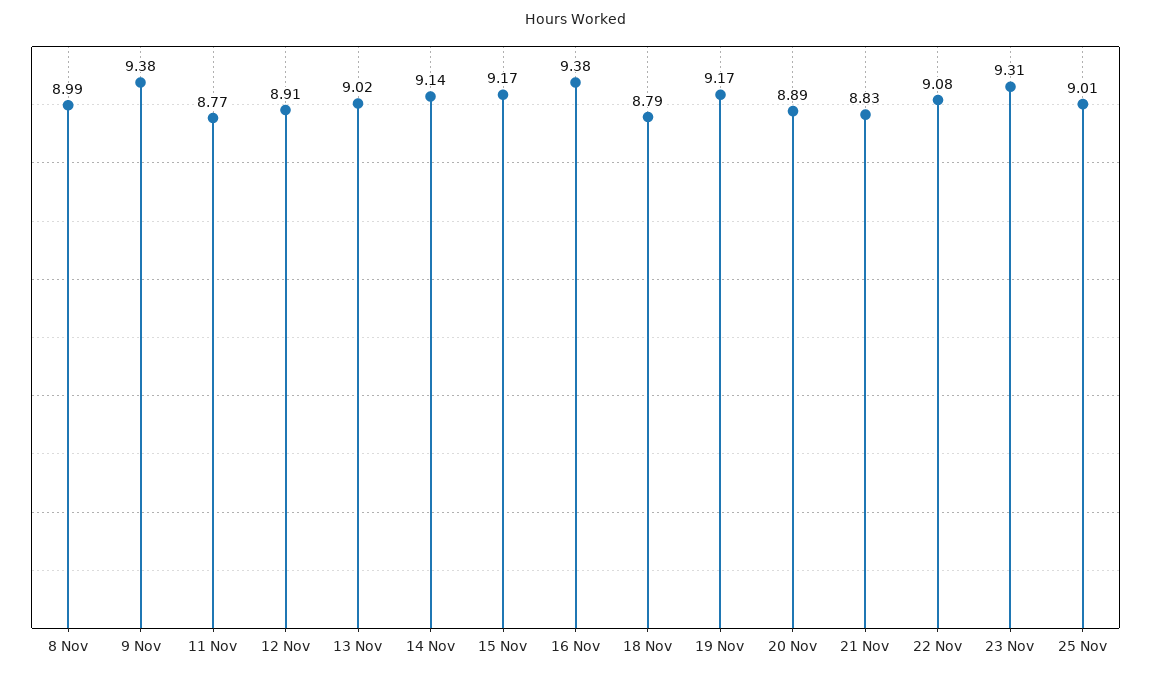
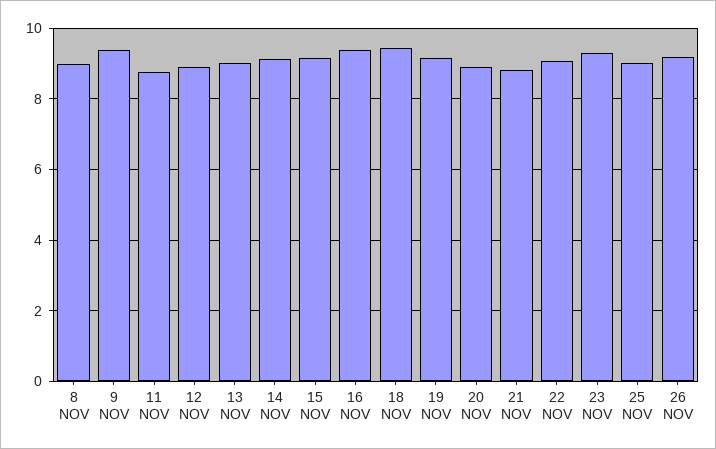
18 Nov: 8.79 -> 9.4
26 NOV: none -> 9.2

